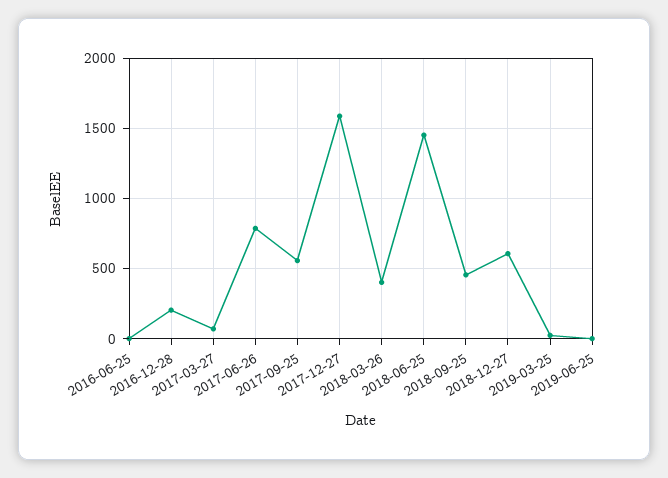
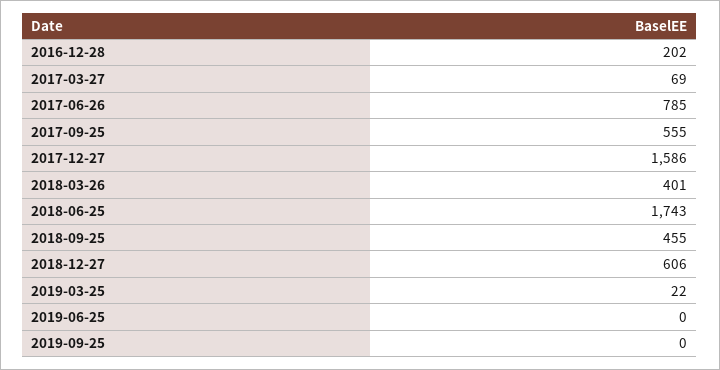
2016-06-25: 0 -> none
2018-06-25: 1450 -> 1743
2019-09-25: none -> 0

